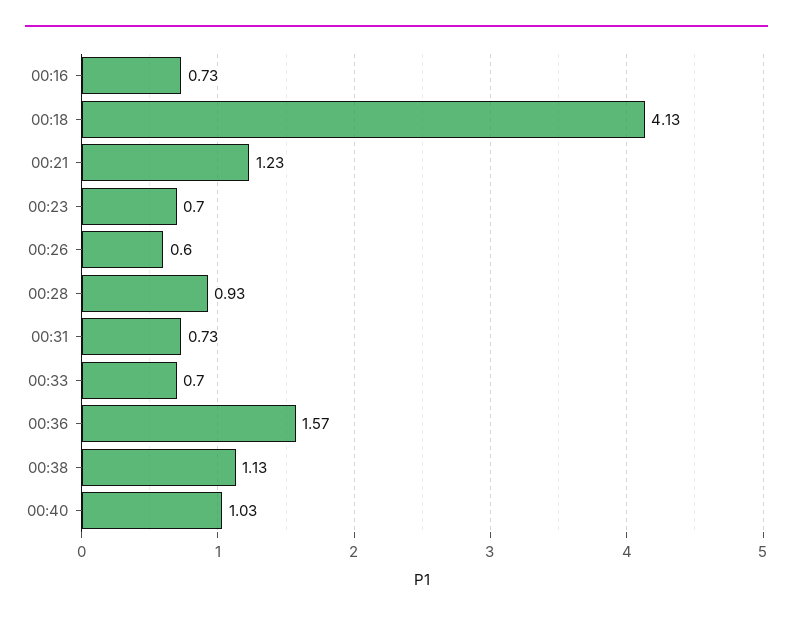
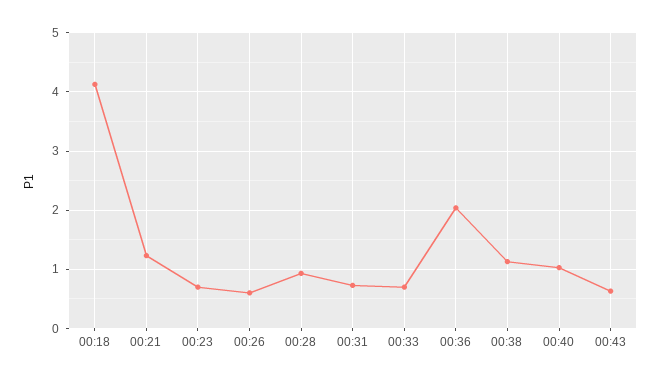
00:16: 0.73 -> none
00:36: 1.57 -> 2
00:43: none -> 0.6

